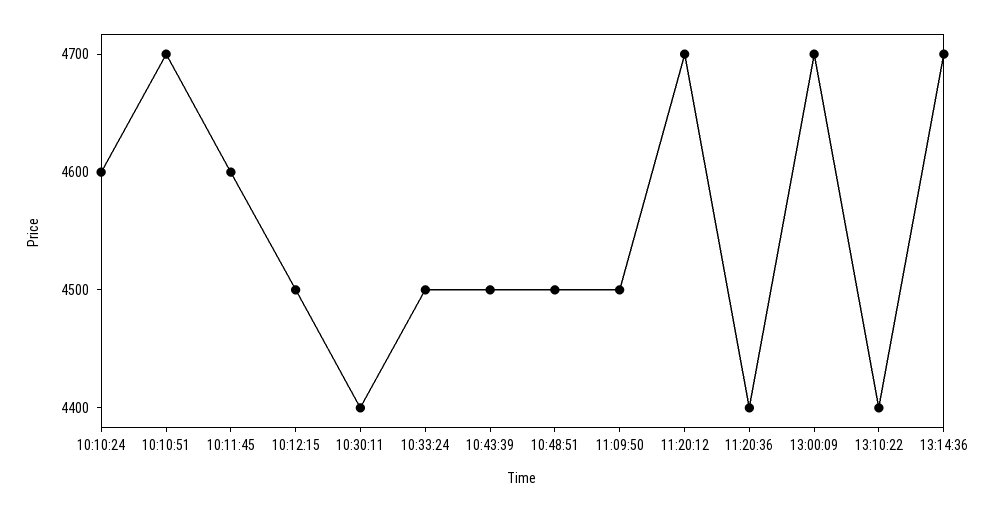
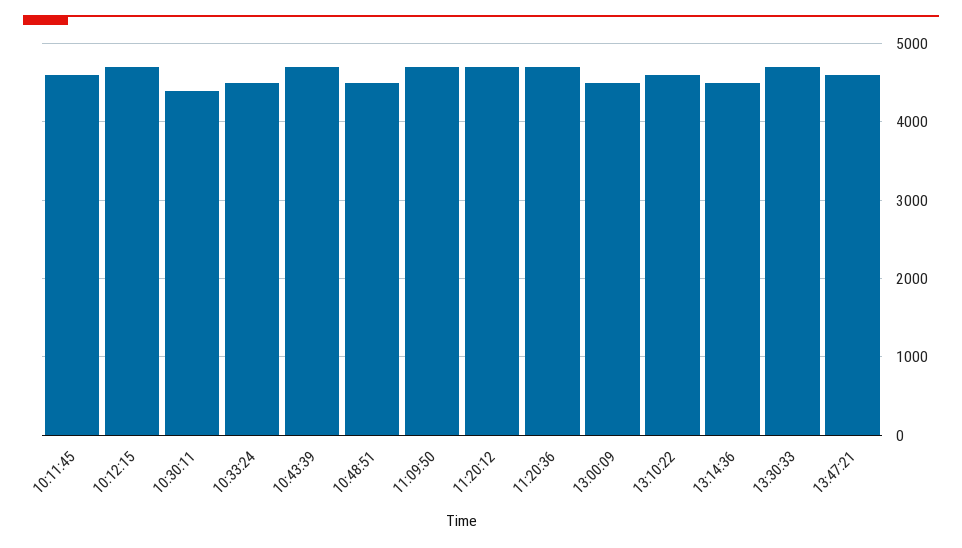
10:10:24: 4600 -> none
10:10:51: 4700 -> none
10:12:15: 4500 -> 4700
10:43:39: 4500 -> 4700
11:09:50: 4500 -> 4700
11:20:36: 4400 -> 4700
13:00:09: 4700 -> 4500
13:10:22: 4400 -> 4600
13:14:36: 4700 -> 4500
13:30:33: none -> 4700
13:47:21: none -> 4600

